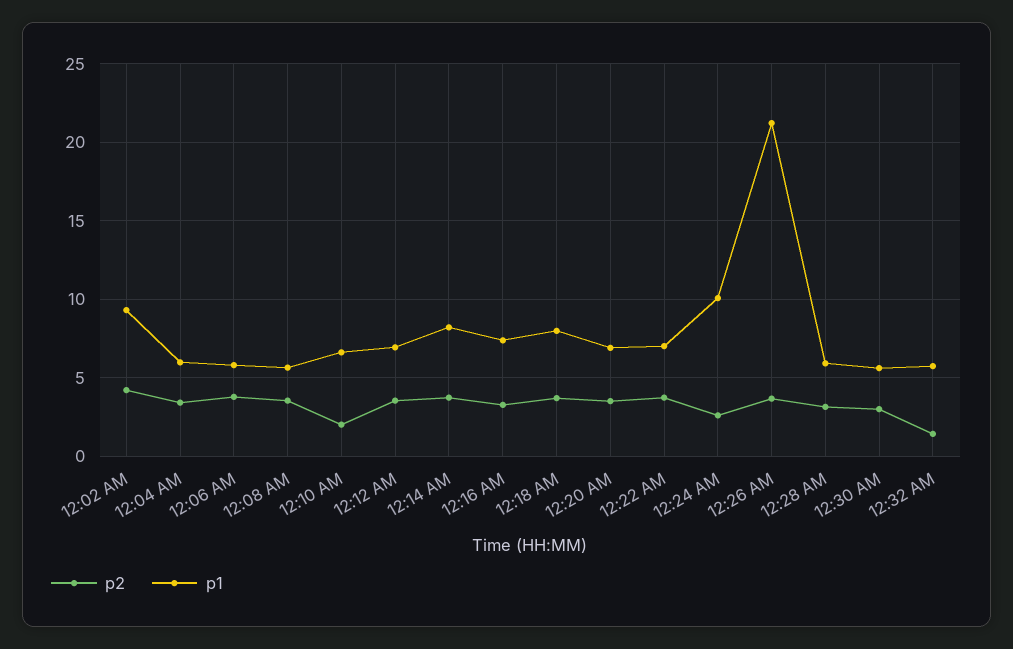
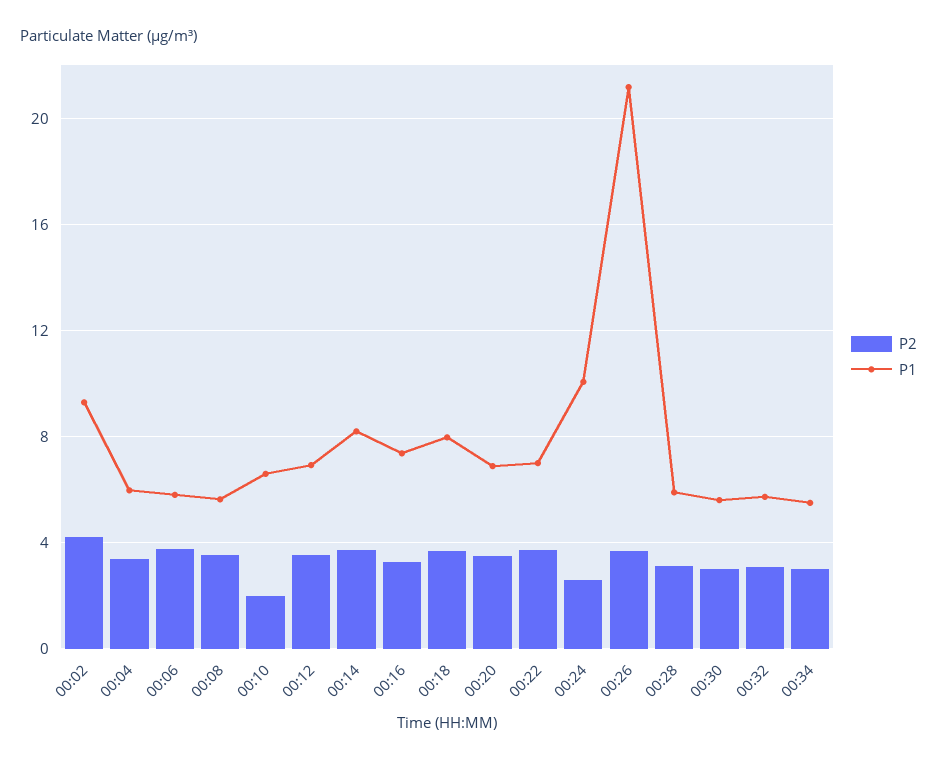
p2, 12:32 AM: 1.5 -> 3
p2, 00:34: none -> 3
p1, 00:34: none -> 5.5

